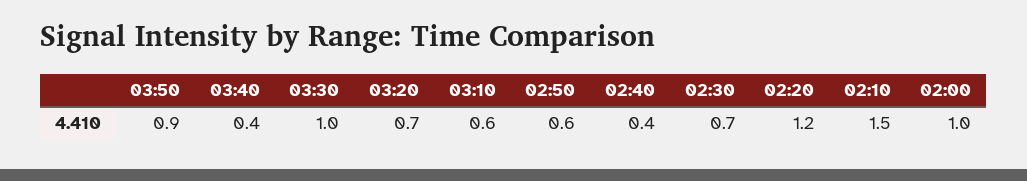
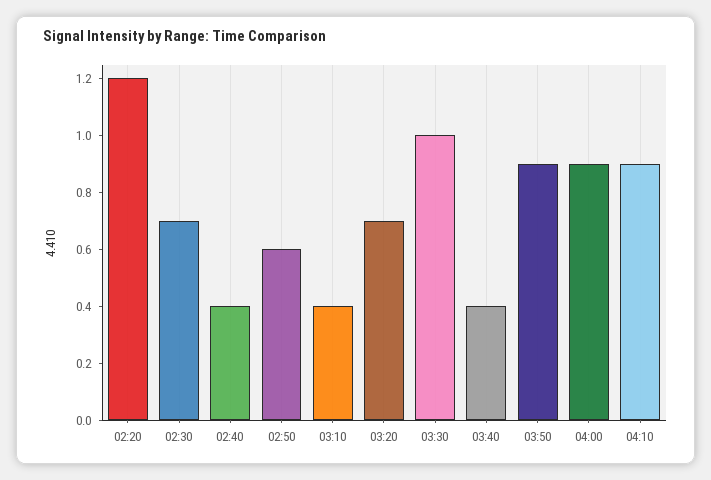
03:10: 0.6 -> 0.4
02:10: 1.5 -> none
02:00: 1 -> none
04:00: none -> 0.9
04:10: none -> 0.9

